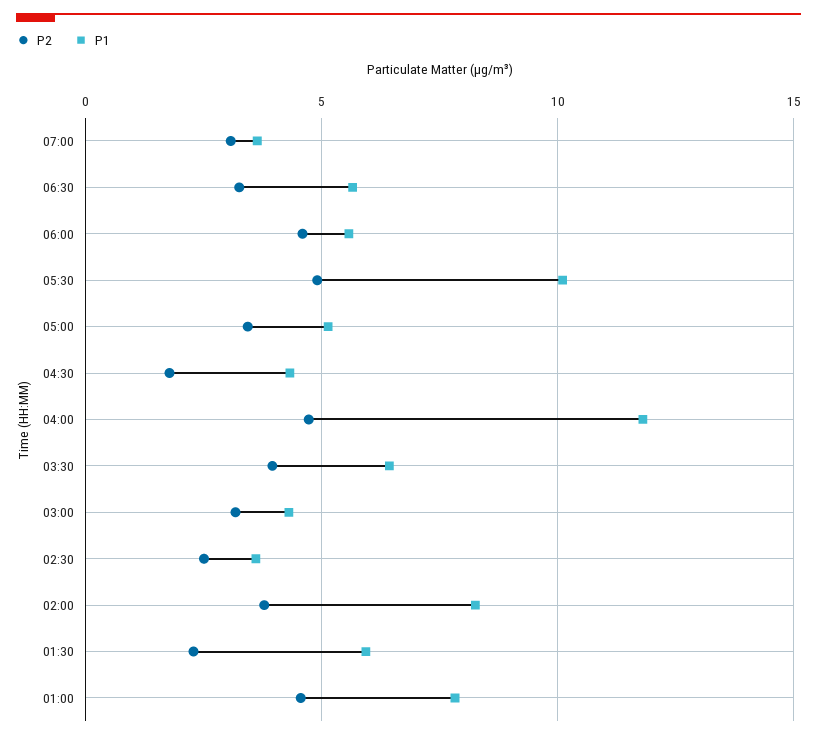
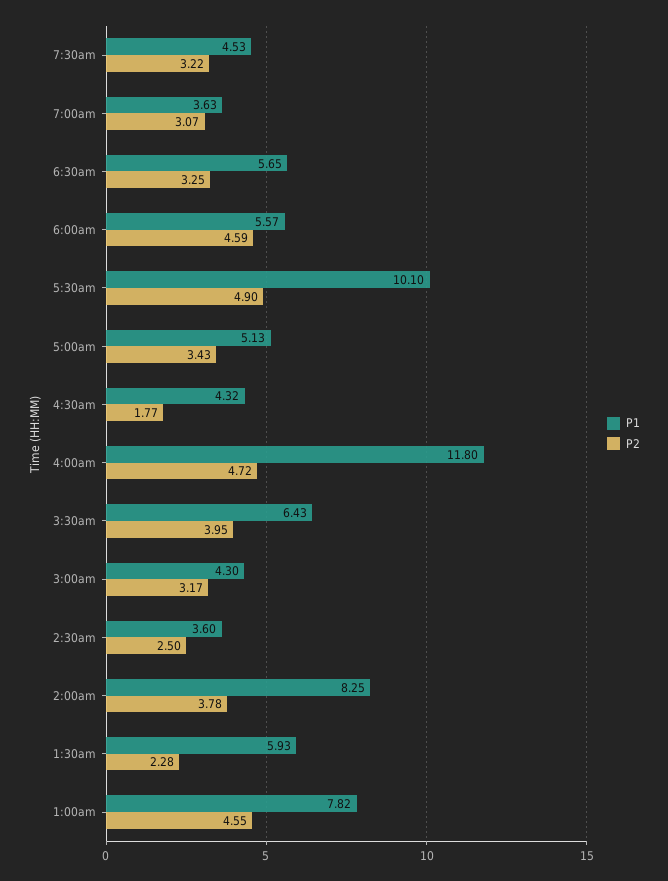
P1, 7:30am: none -> 4.53
P2, 7:30am: none -> 3.22

